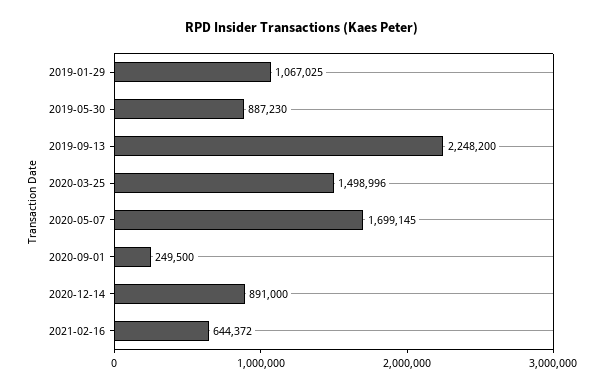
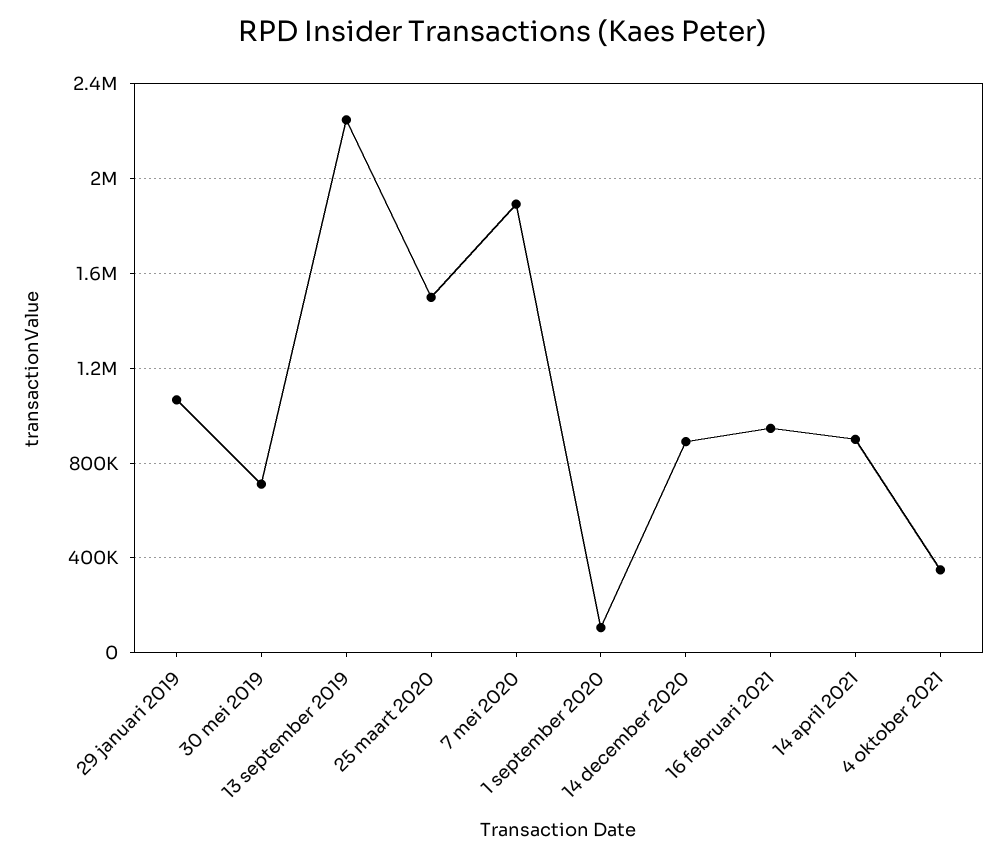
2019-05-30: 887230 -> 700000
2020-05-07: 1699145 -> 1900000
2020-09-01: 249500 -> 100000
2021-02-16: 644372 -> 950000
14 april 2021: none -> 900000
4 oktober 2021: none -> 350000

